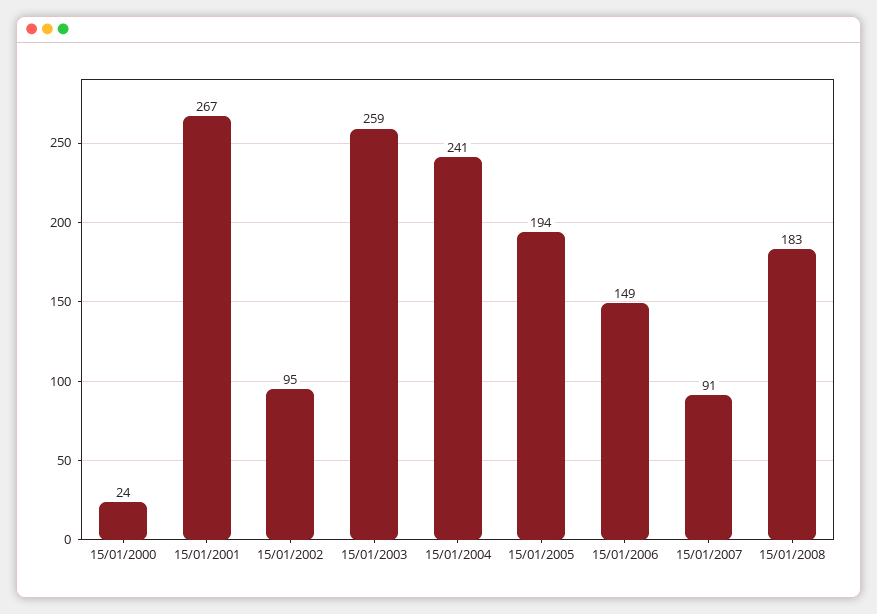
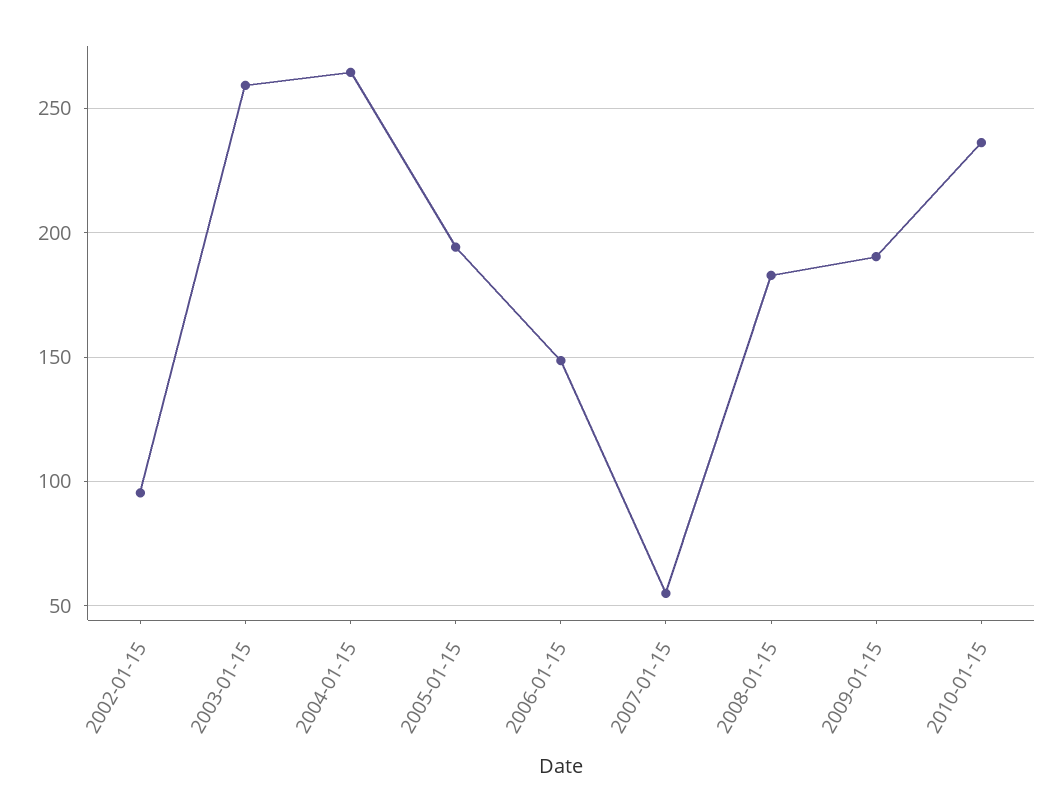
15/01/2000: 24 -> none
15/01/2001: 267 -> none
15/01/2004: 241 -> 265
15/01/2007: 91 -> 55
2009-01-15: none -> 190
2010-01-15: none -> 235

